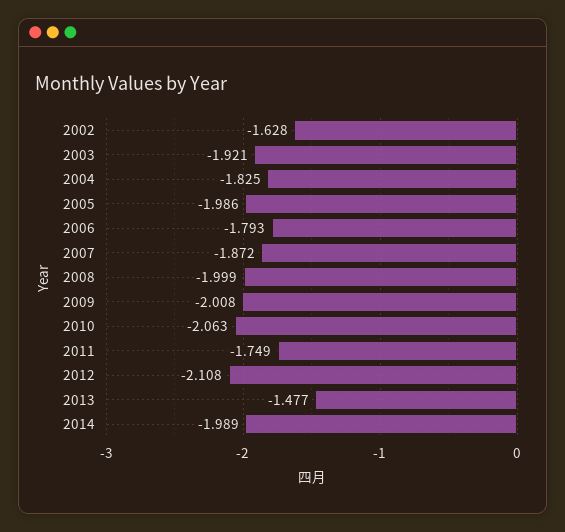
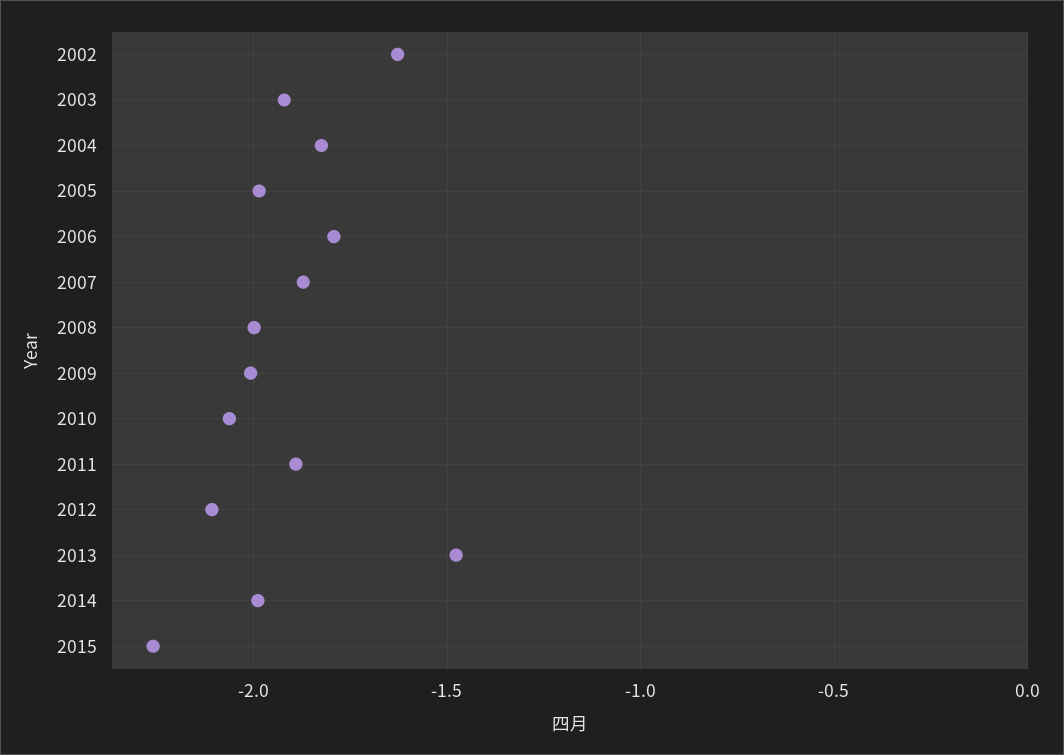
2011: -1.749 -> -1.9
2015: none -> -2.25

